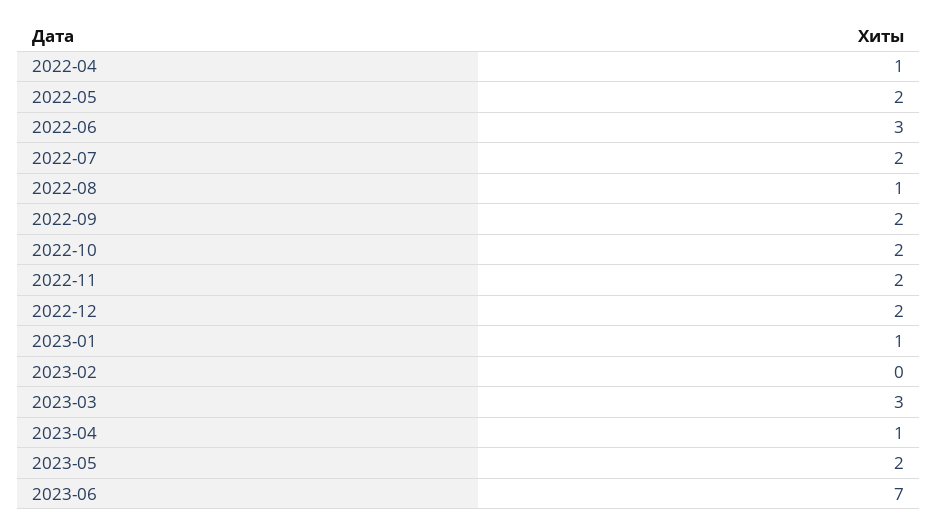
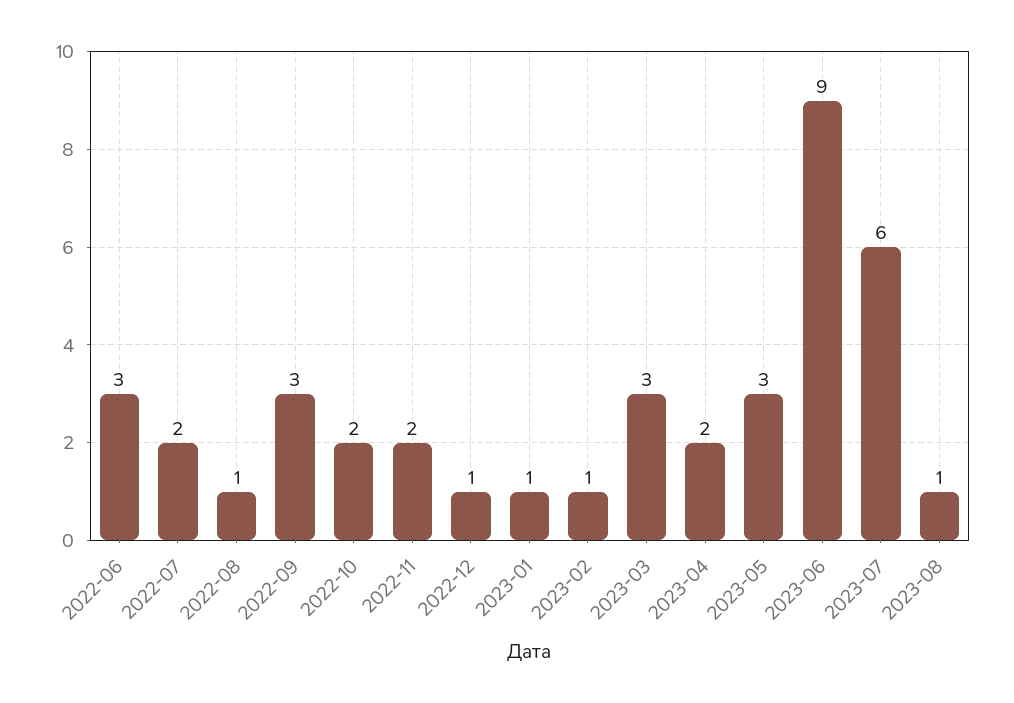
2022-04: 1 -> none
2022-05: 2 -> none
2022-09: 2 -> 3
2022-12: 2 -> 1
2023-02: 0 -> 1
2023-04: 1 -> 2
2023-05: 2 -> 3
2023-06: 7 -> 9
2023-07: none -> 6
2023-08: none -> 1

